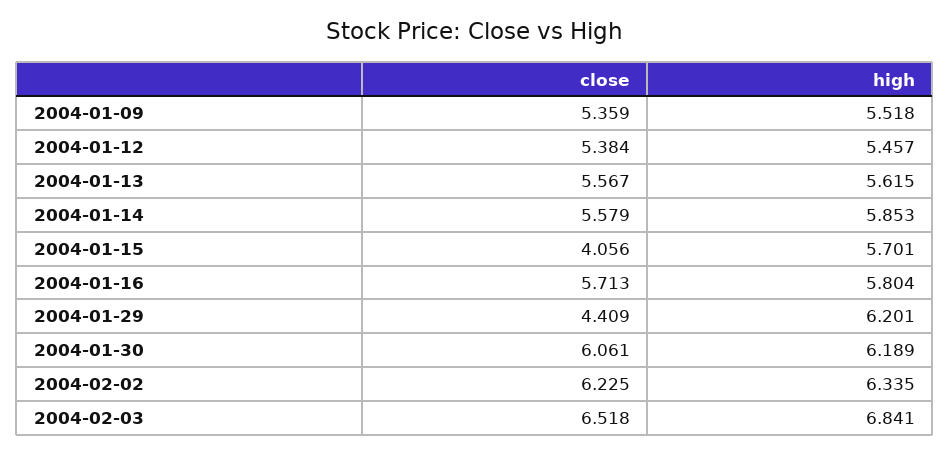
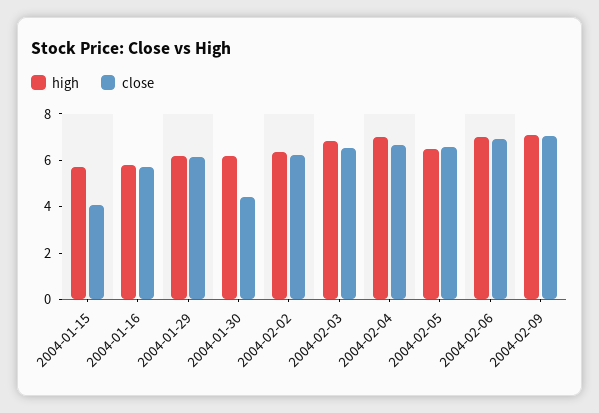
close, 2004-01-09: 5.359 -> none
high, 2004-01-09: 5.518 -> none
close, 2004-01-12: 5.384 -> none
high, 2004-01-12: 5.457 -> none
close, 2004-01-13: 5.567 -> none
high, 2004-01-13: 5.615 -> none
close, 2004-01-14: 5.579 -> none
high, 2004-01-14: 5.853 -> none
close, 2004-01-29: 4.409 -> 6
close, 2004-01-30: 6.061 -> 4.5
high, 2004-02-04: none -> 7
close, 2004-02-04: none -> 6.5
high, 2004-02-05: none -> 6.5
close, 2004-02-05: none -> 6.5
high, 2004-02-06: none -> 7
close, 2004-02-06: none -> 7
high, 2004-02-09: none -> 7
close, 2004-02-09: none -> 7

